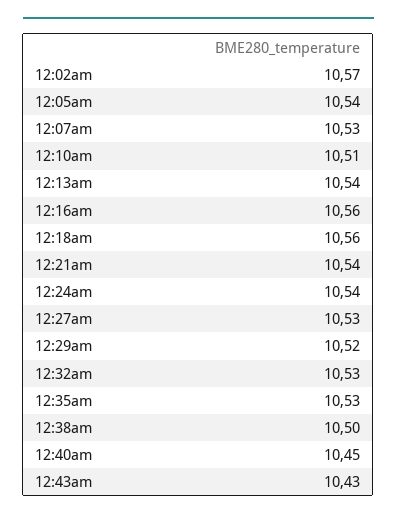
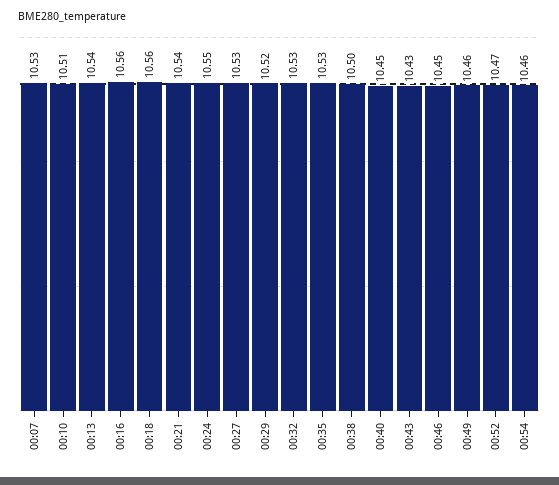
12:02am: 10.57 -> none
12:05am: 10.54 -> none
12:24am: 10.54 -> 10.55
00:46: none -> 10.45
00:49: none -> 10.46
00:52: none -> 10.47
00:54: none -> 10.46

